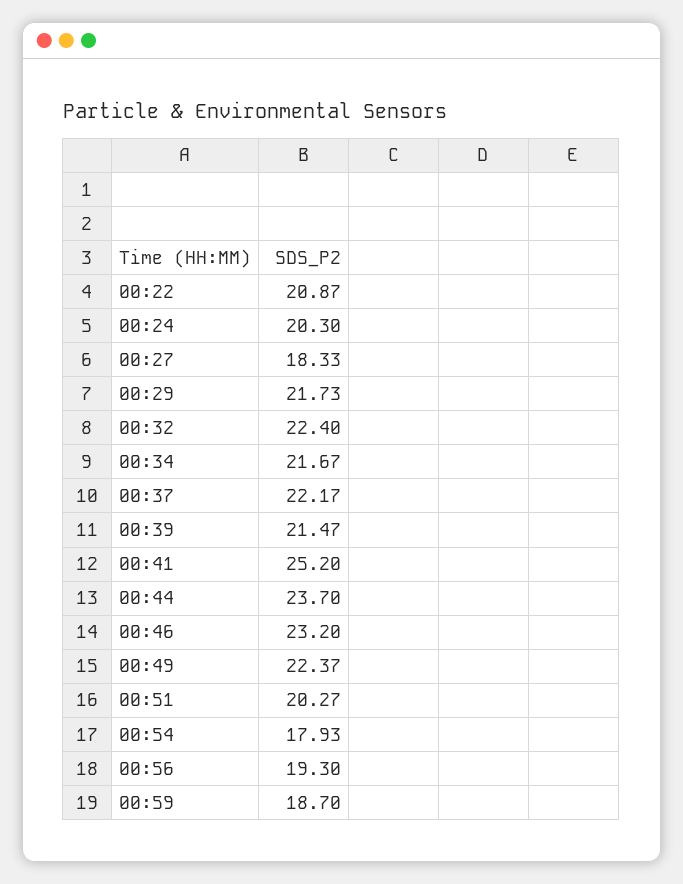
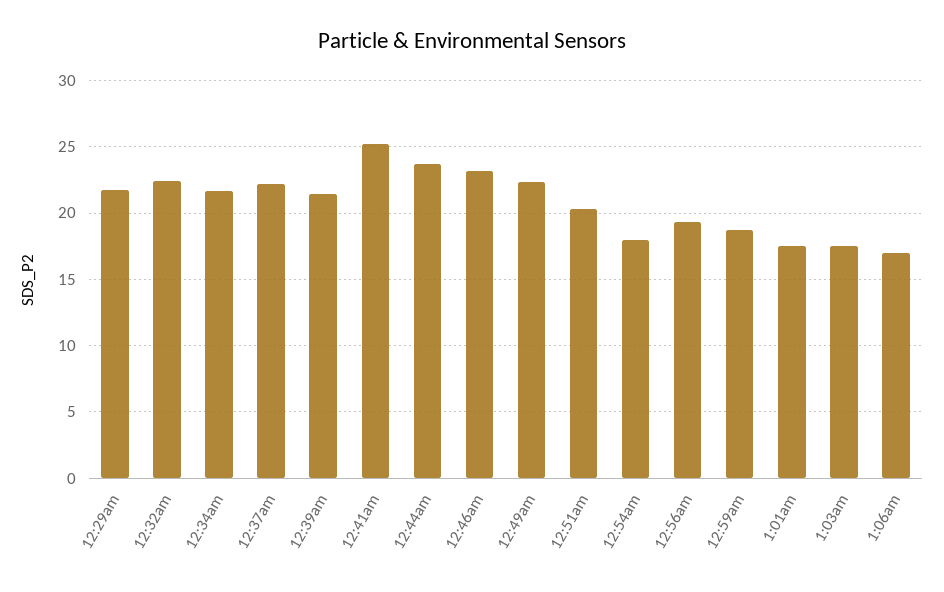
00:22: 20.87 -> none
00:24: 20.3 -> none
00:27: 18.33 -> none
1:01am: none -> 17.5
1:03am: none -> 17.5
1:06am: none -> 17

